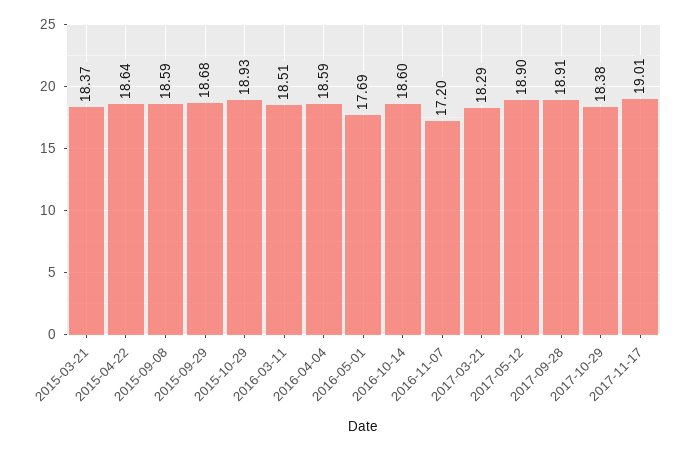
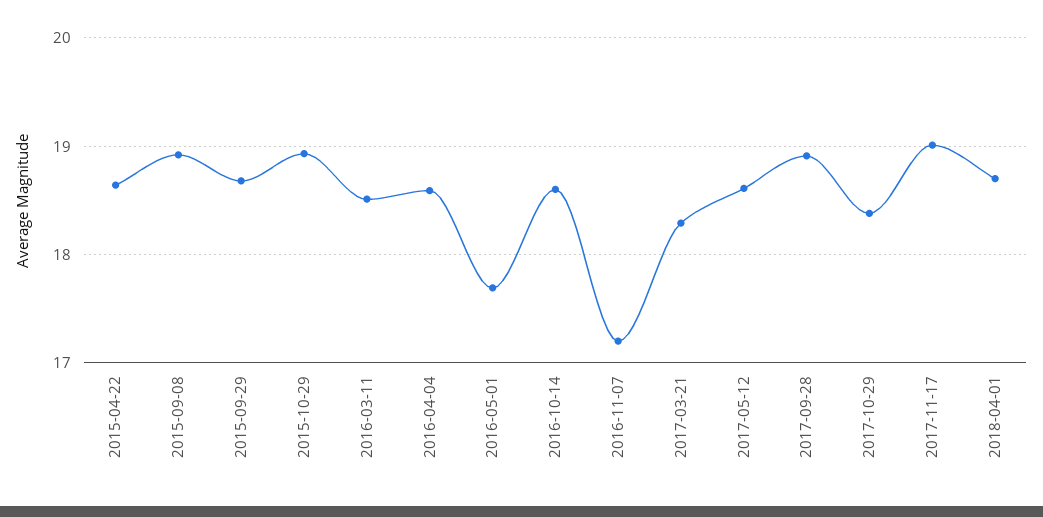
2015-03-21: 18.37 -> none
2015-09-08: 18.59 -> 18.9
2017-05-12: 18.9 -> 18.6
2018-04-01: none -> 18.7

